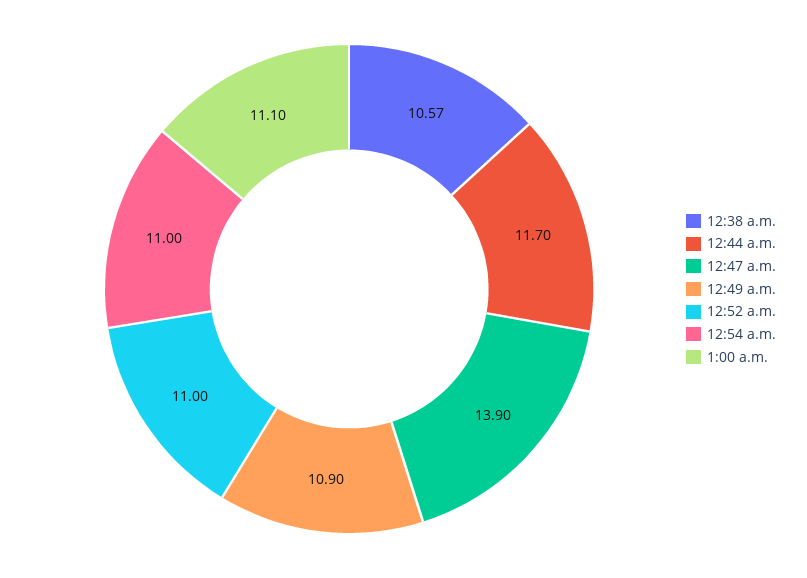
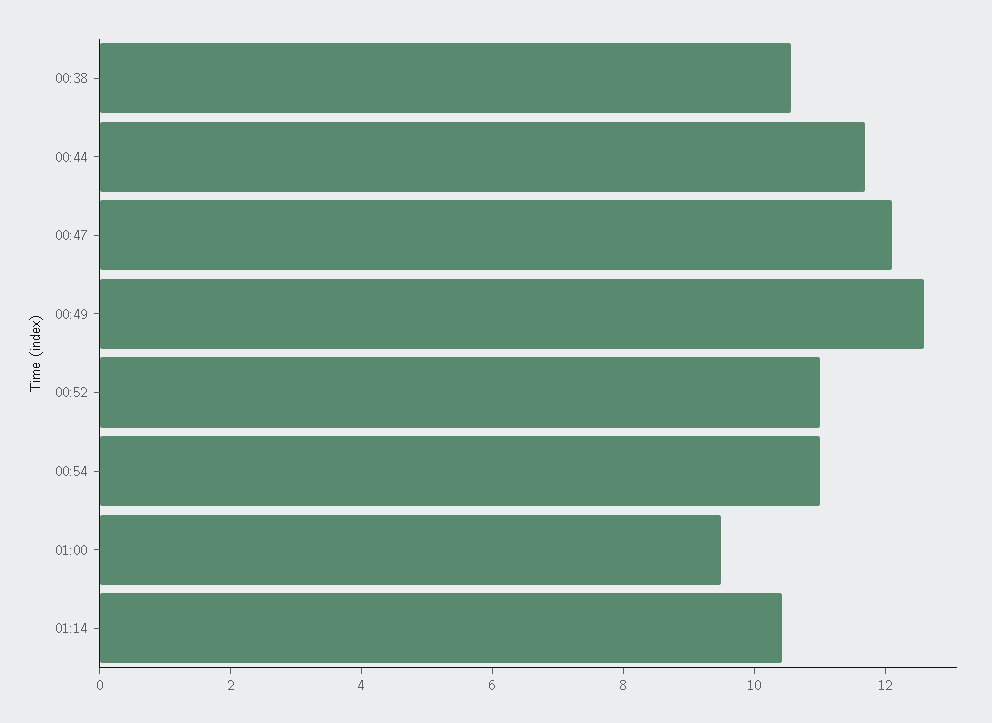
12:47 a.m.: 13.9 -> 12
12:49 a.m.: 10.9 -> 12.5
1:00 a.m.: 11.1 -> 9.5
01:14: none -> 10.5

